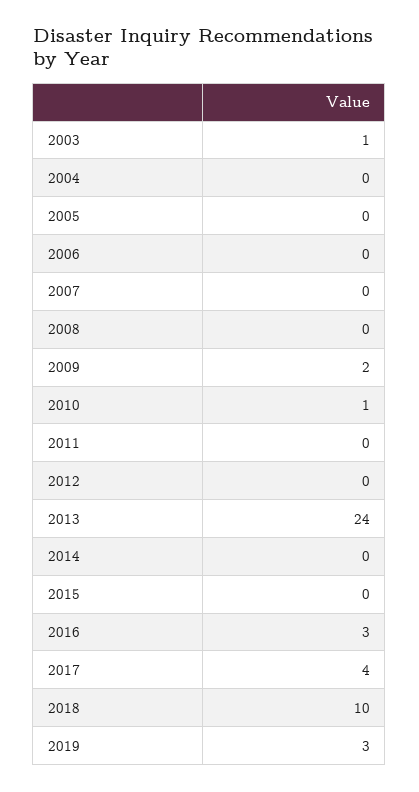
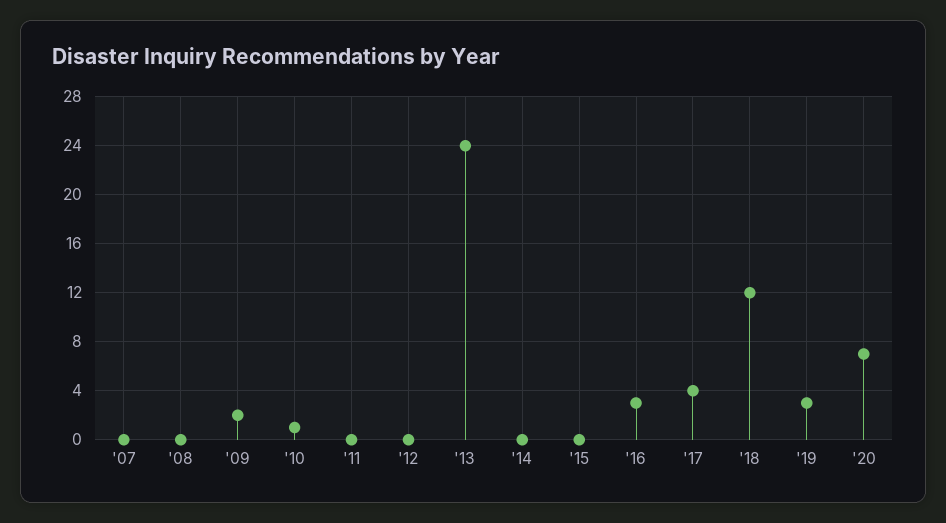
2003: 1 -> none
2004: 0 -> none
2005: 0 -> none
2006: 0 -> none
2018: 10 -> 12
'20: none -> 7

